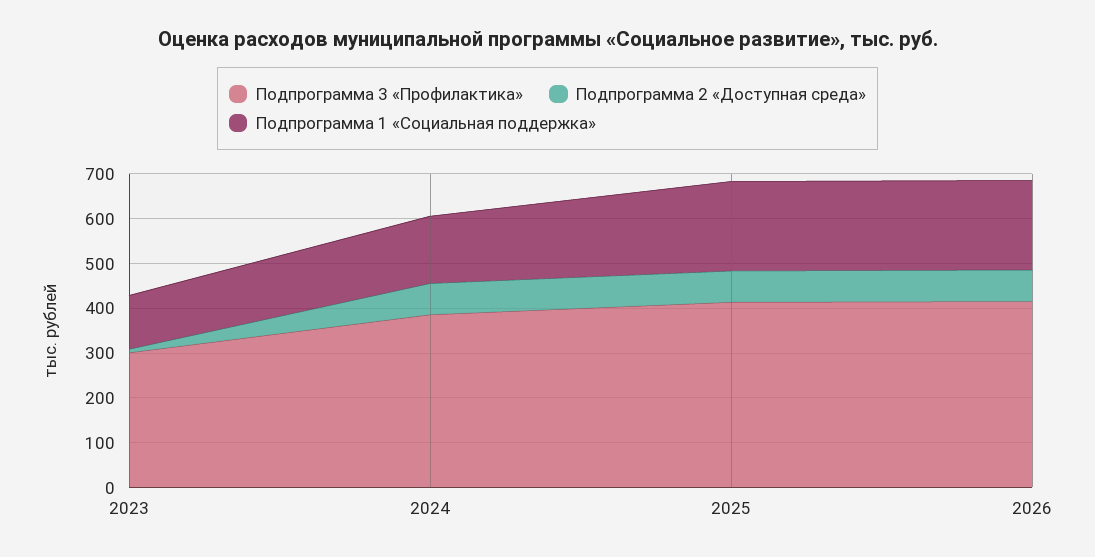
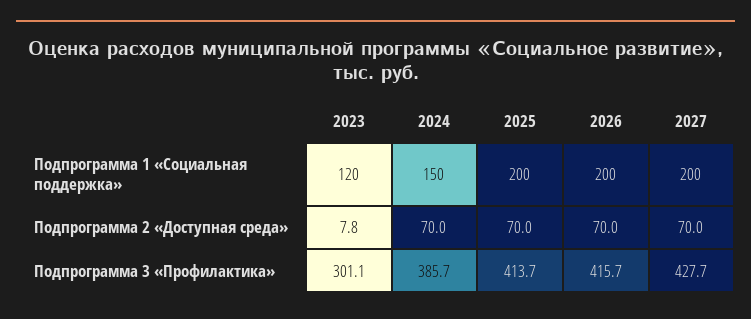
Подпрограмма 1 «Социальная поддержка», 2027: none -> 200
Подпрограмма 2 «Доступная среда», 2027: none -> 70
Подпрограмма 3 «Профилактика», 2027: none -> 427.7

